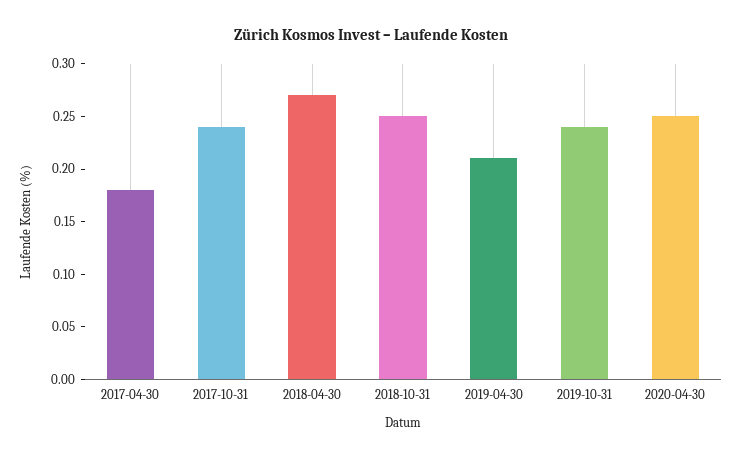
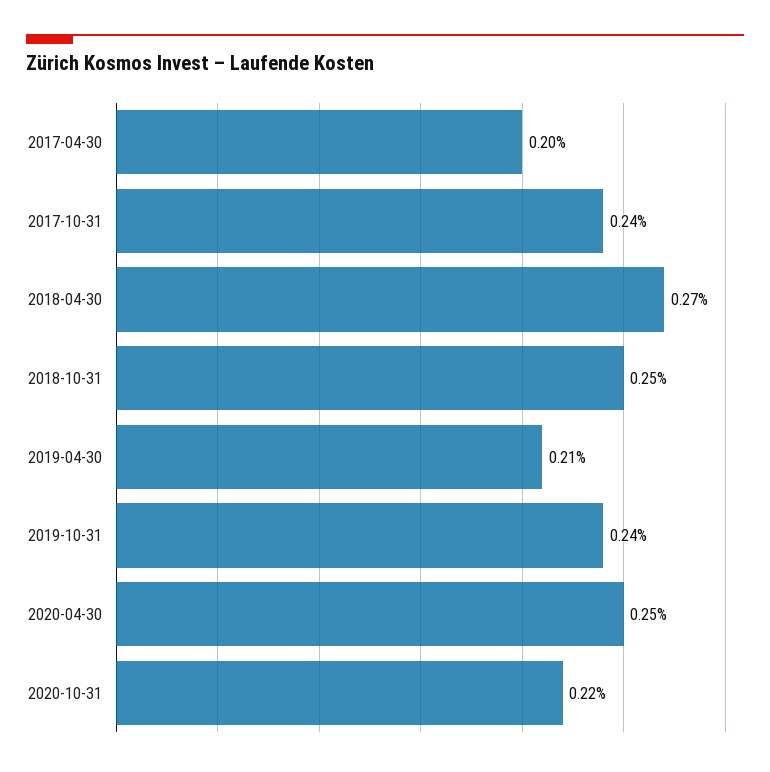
2017-04-30: 0.18 -> 0.2
2020-10-31: none -> 0.22

